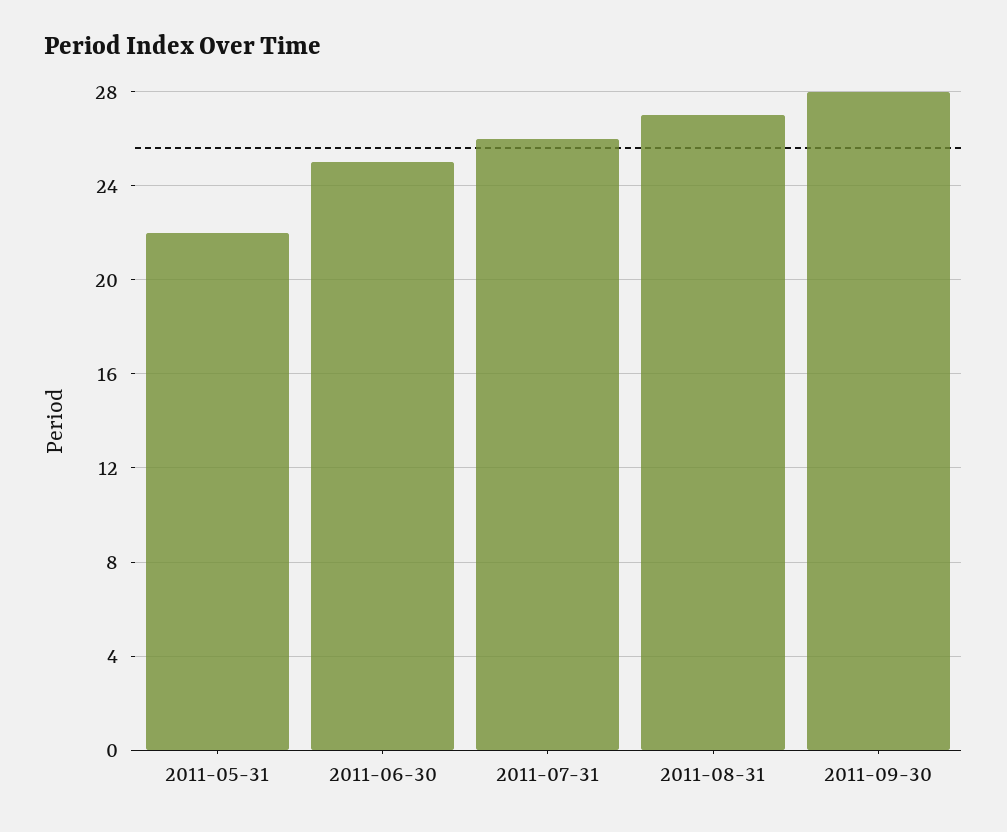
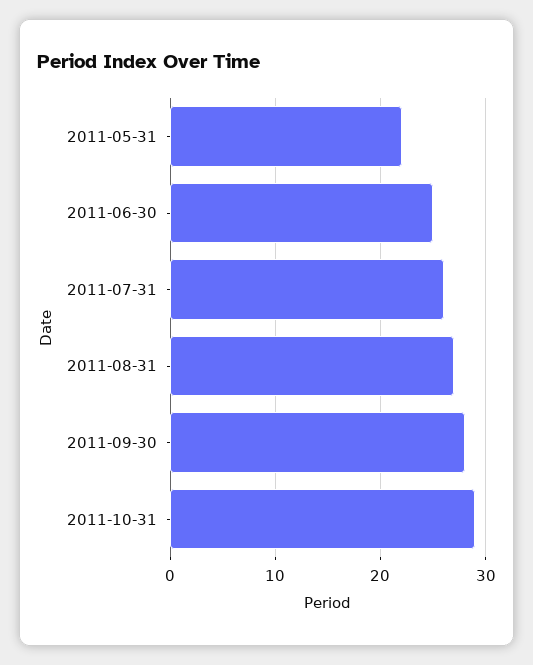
2011-10-31: none -> 29

